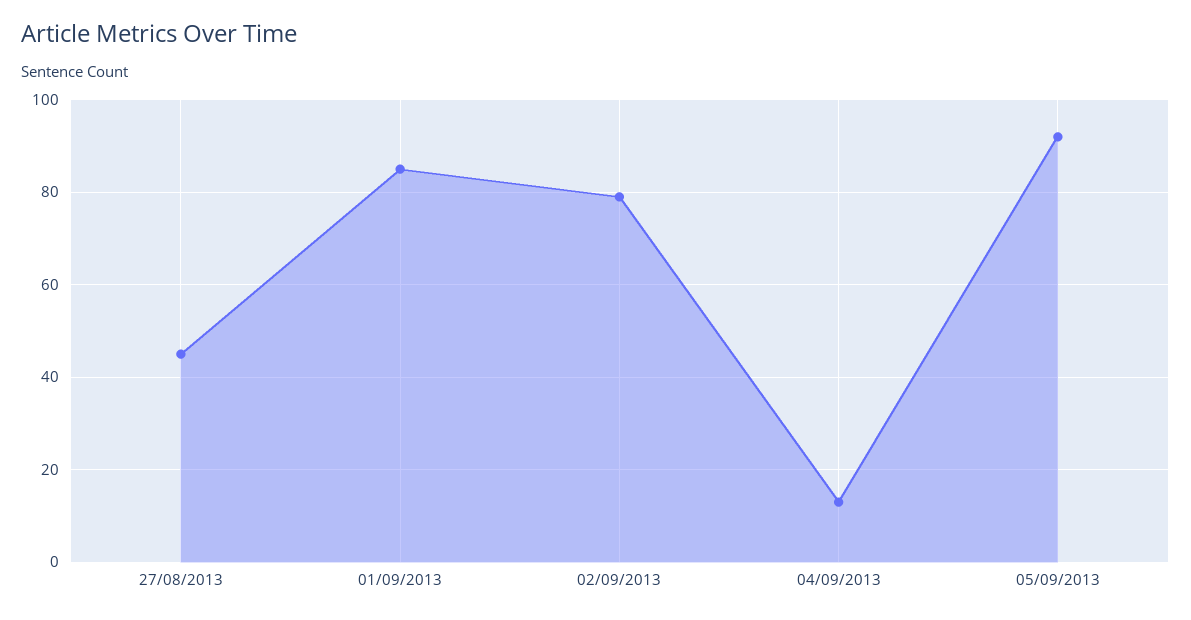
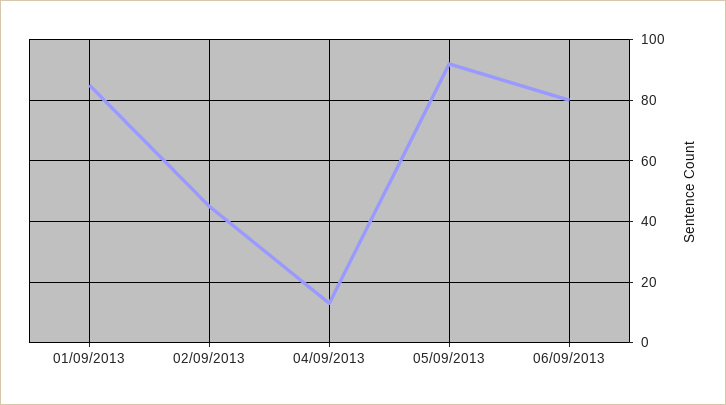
27/08/2013: 45 -> none
02/09/2013: 80 -> 45
06/09/2013: none -> 80

